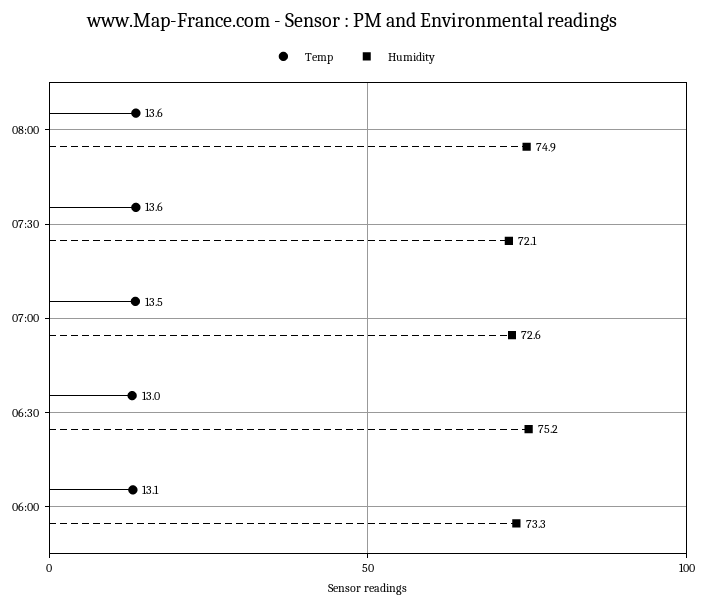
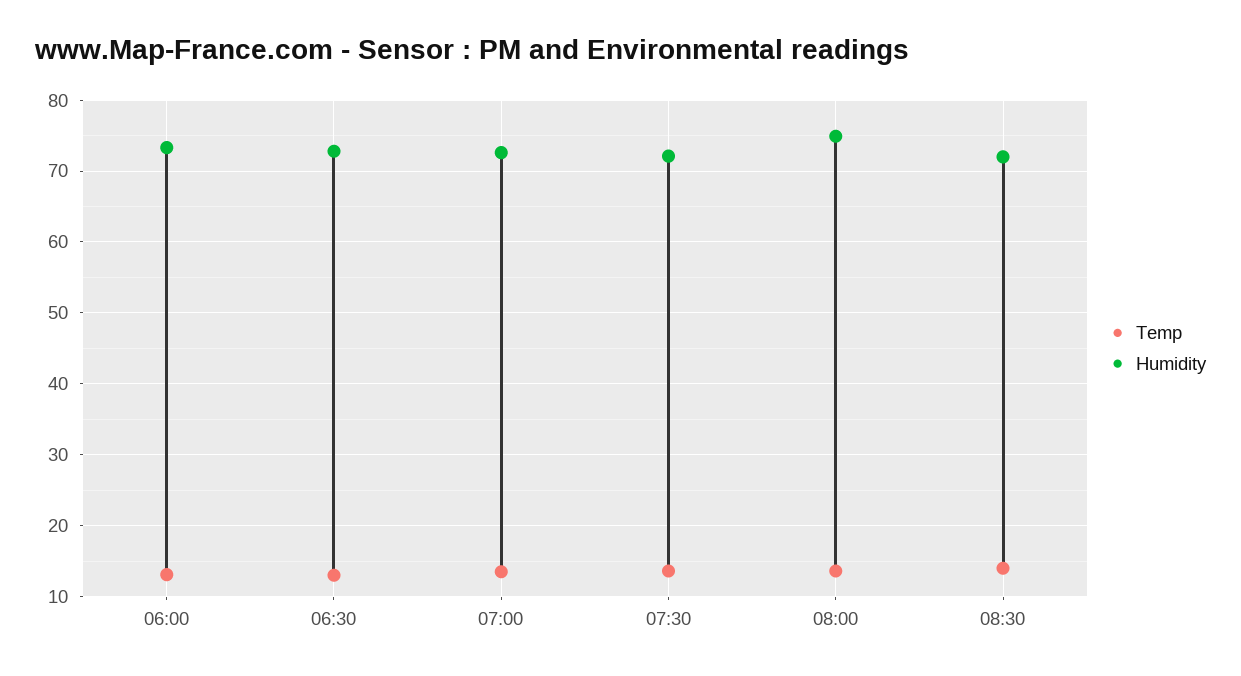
Humidity, 06:30: 75.2 -> 73
Temp, 08:30: none -> 14
Humidity, 08:30: none -> 72

